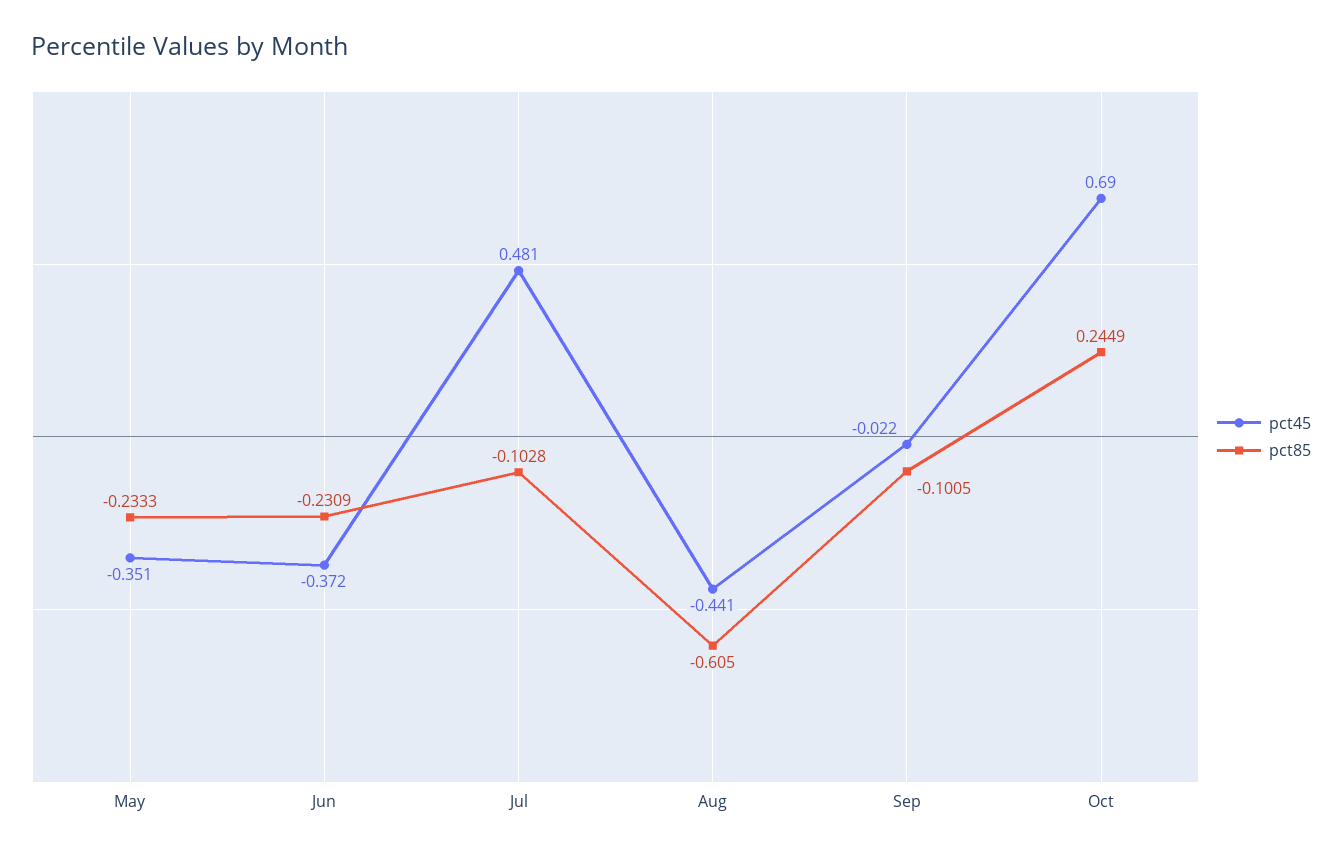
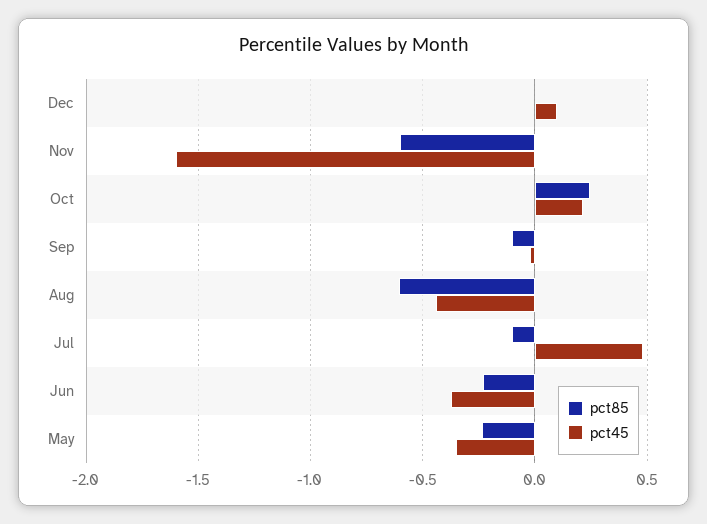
pct45, Oct: 0.69 -> 0.2
pct85, Dec: none -> 0
pct45, Dec: none -> 0.1
pct85, Nov: none -> -0.6
pct45, Nov: none -> -1.6

